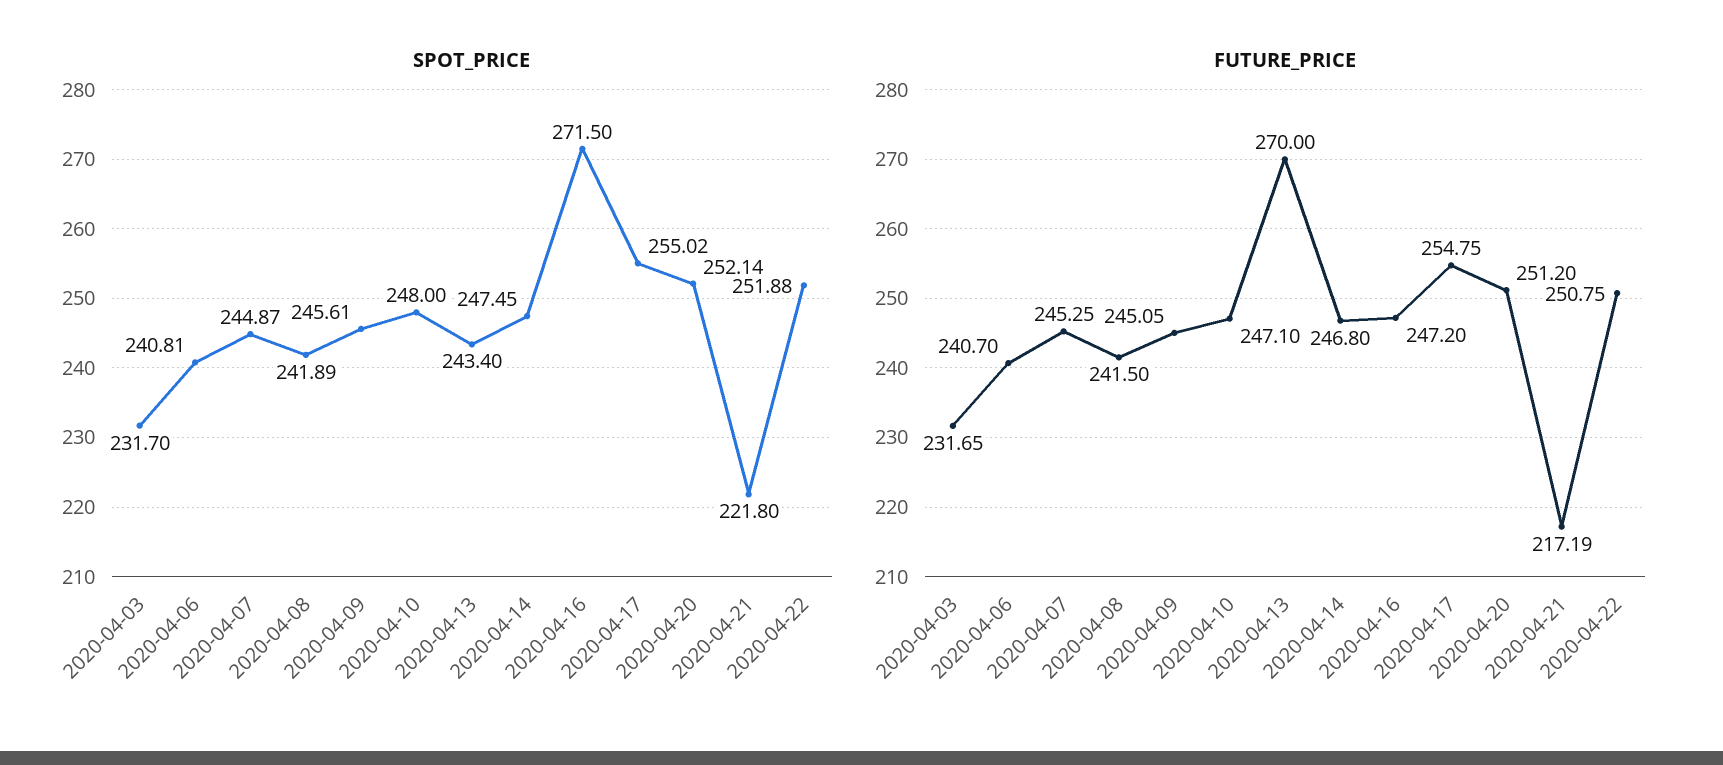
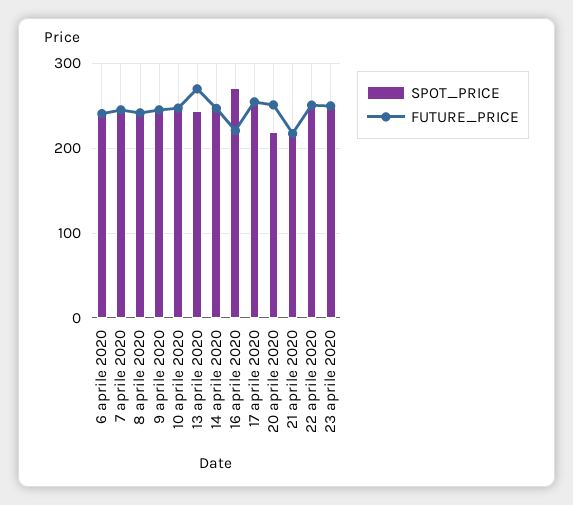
SPOT_PRICE, 2020-04-03: 231.7 -> none
SPOT_PRICE, 2020-04-20: 252.14 -> 220
FUTURE_PRICE, 2020-04-03: 231.65 -> none
FUTURE_PRICE, 2020-04-16: 247.2 -> 220
SPOT_PRICE, 23 aprile 2020: none -> 250
FUTURE_PRICE, 23 aprile 2020: none -> 250

